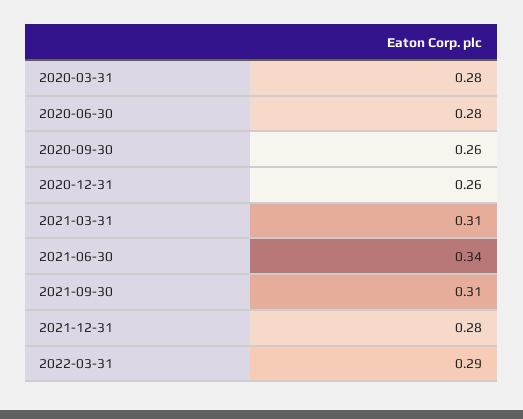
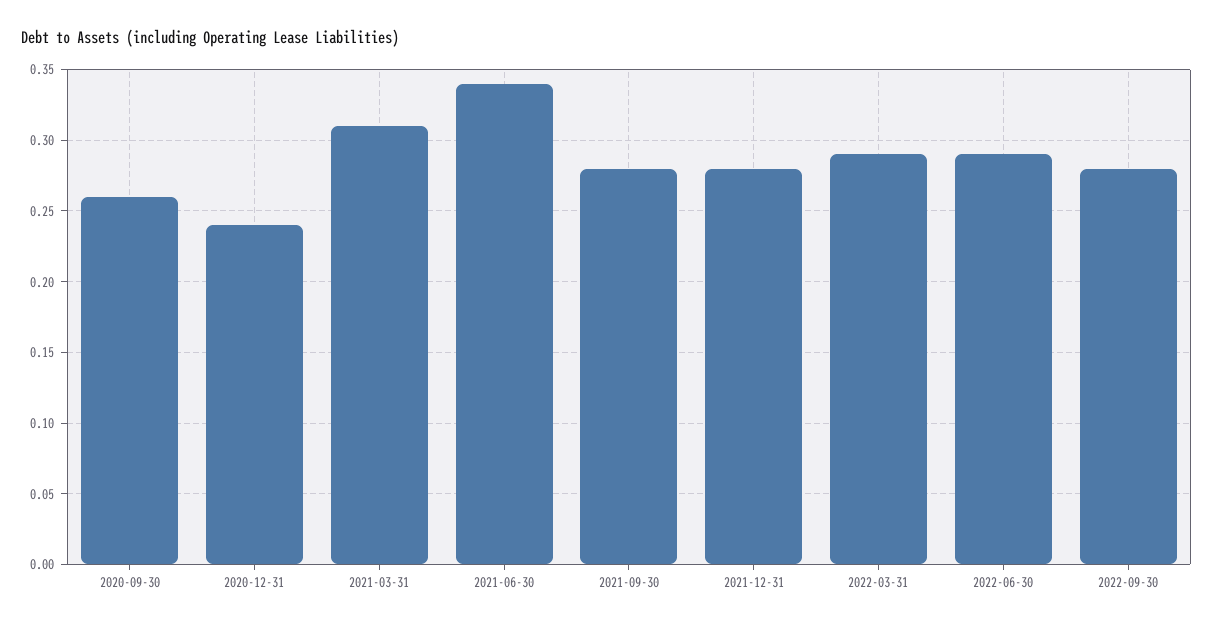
2020-03-31: 0.28 -> none
2020-06-30: 0.28 -> none
2020-12-31: 0.26 -> 0.24
2021-09-30: 0.31 -> 0.28
2022-06-30: none -> 0.29
2022-09-30: none -> 0.28

